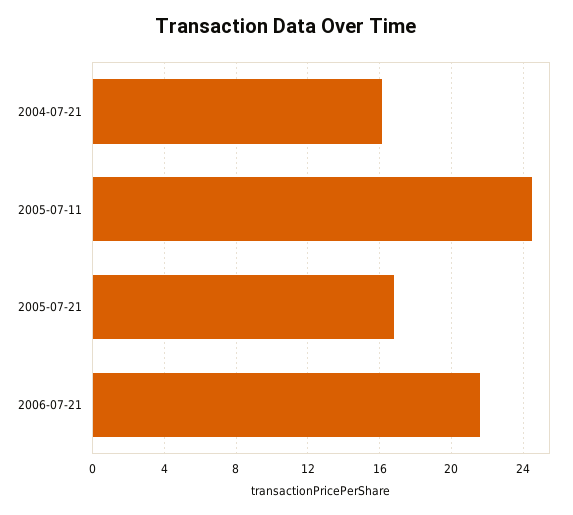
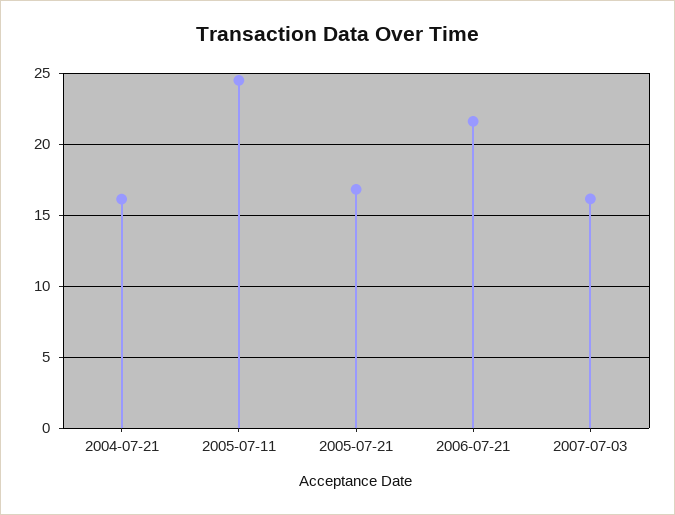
2007-07-03: none -> 16

